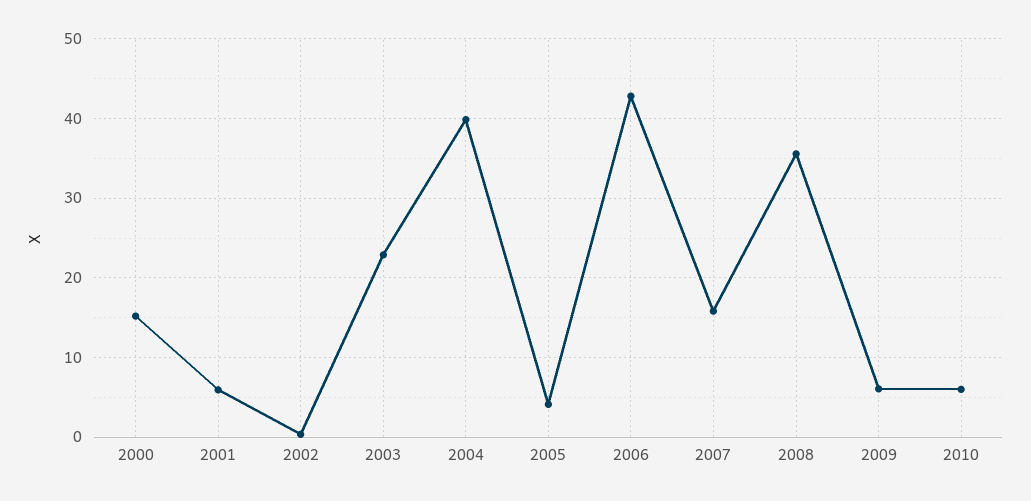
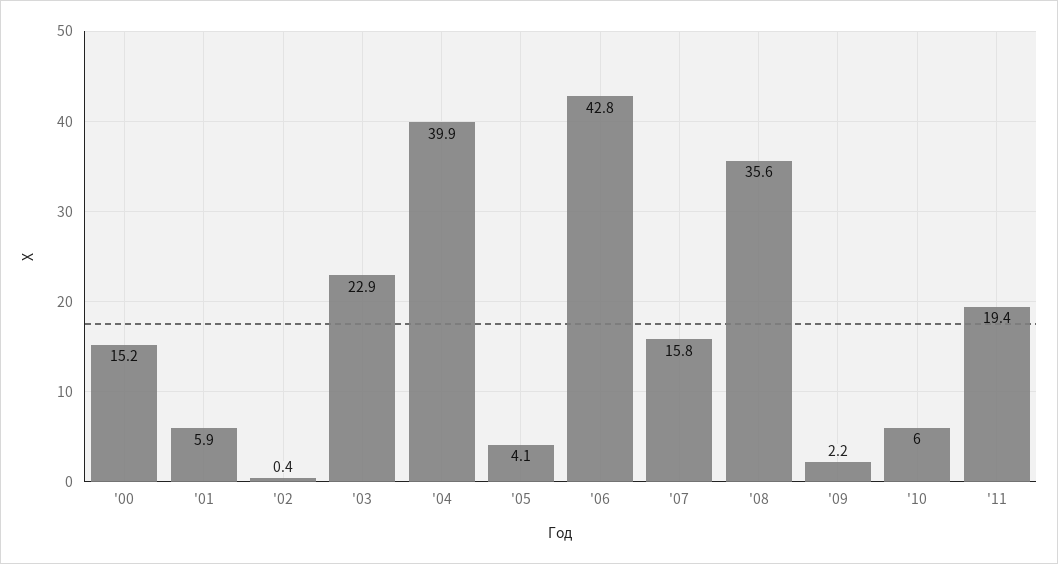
2009: 6 -> 2.2
'11: none -> 19.4

